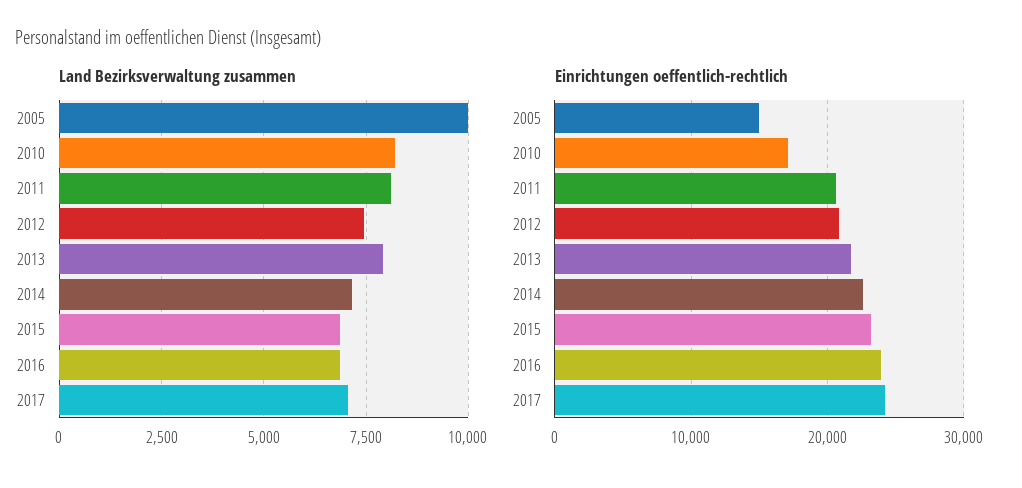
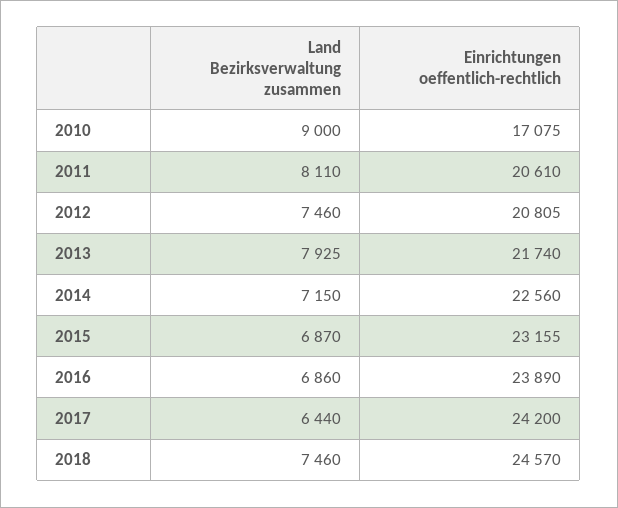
Land Bezirksverwaltung zusammen, 2005: 10000 -> none
Land Bezirksverwaltung zusammen, 2010: 8250 -> 9000
Land Bezirksverwaltung zusammen, 2017: 7000 -> 6440
Einrichtungen oeffentlich-rechtlich, 2005: 15000 -> none
Land Bezirksverwaltung zusammen, 2018: none -> 7460
Einrichtungen oeffentlich-rechtlich, 2018: none -> 24570

